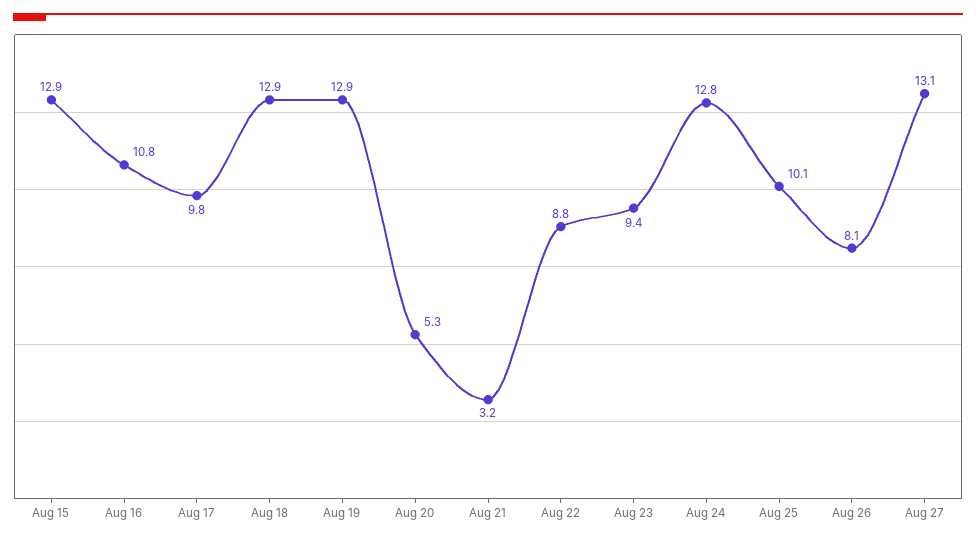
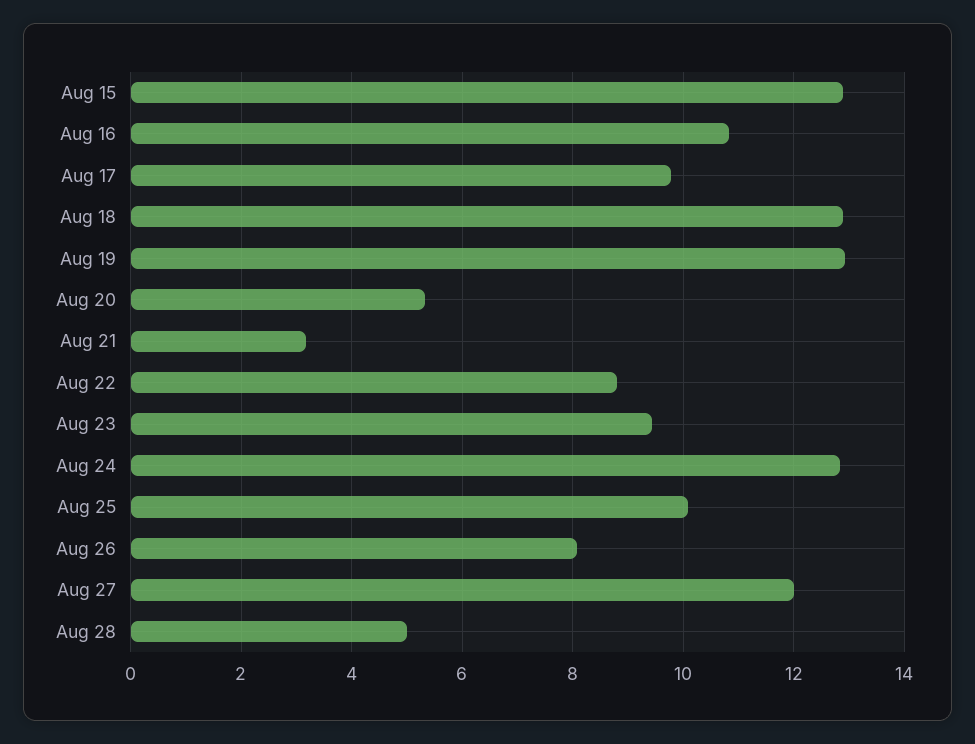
Aug 27: 13.1 -> 12
Aug 28: none -> 5

